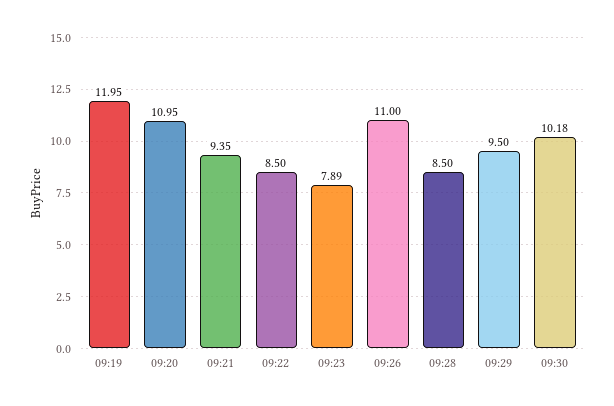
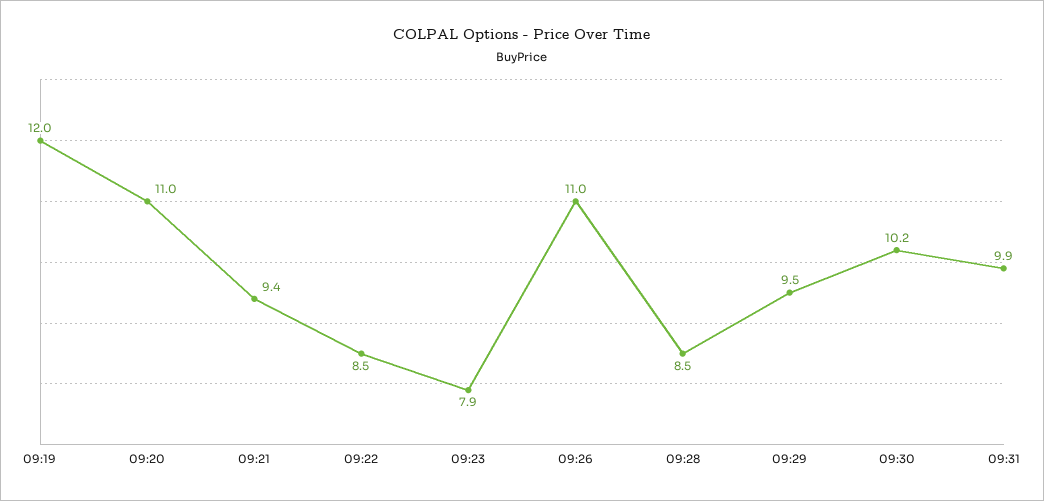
09:31: none -> 9.9

